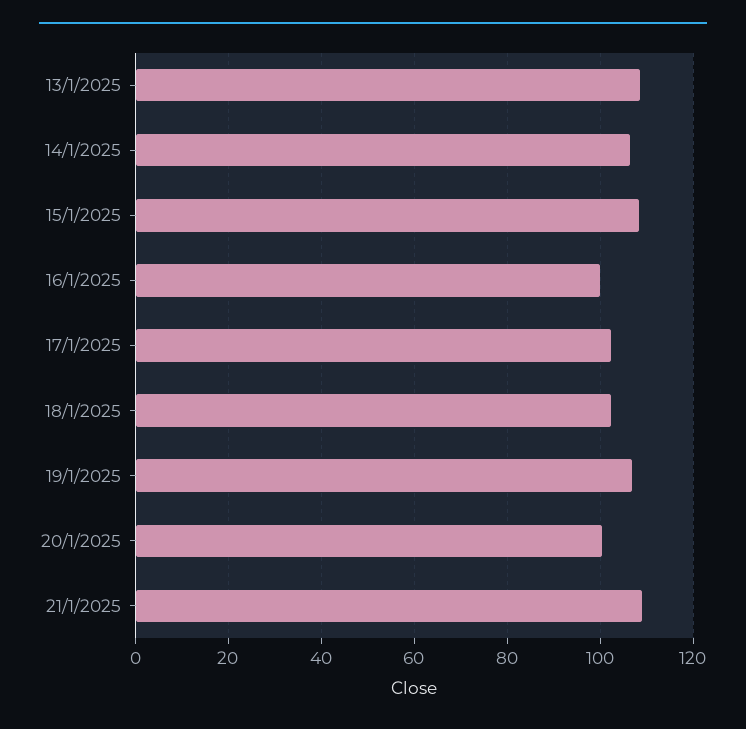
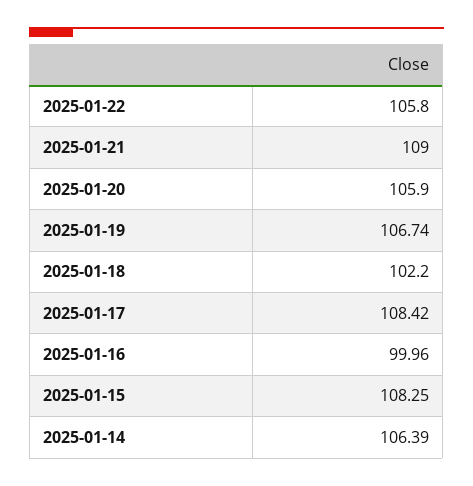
13/1/2025: 108 -> none
17/1/2025: 102 -> 108.42
20/1/2025: 100 -> 105.9
2025-01-22: none -> 105.8

